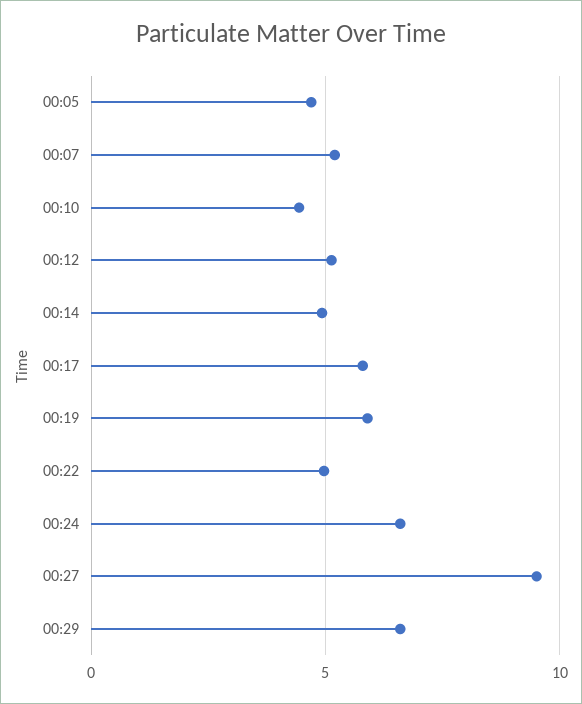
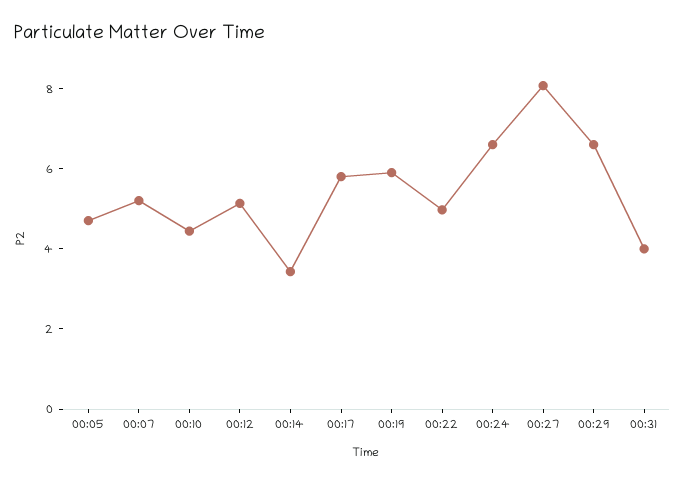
00:14: 5 -> 3.5
00:27: 9.5 -> 8
00:31: none -> 4

